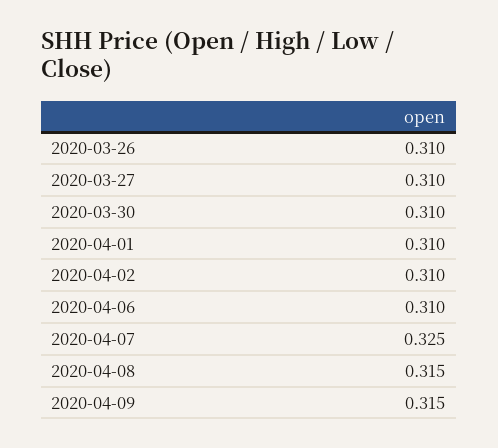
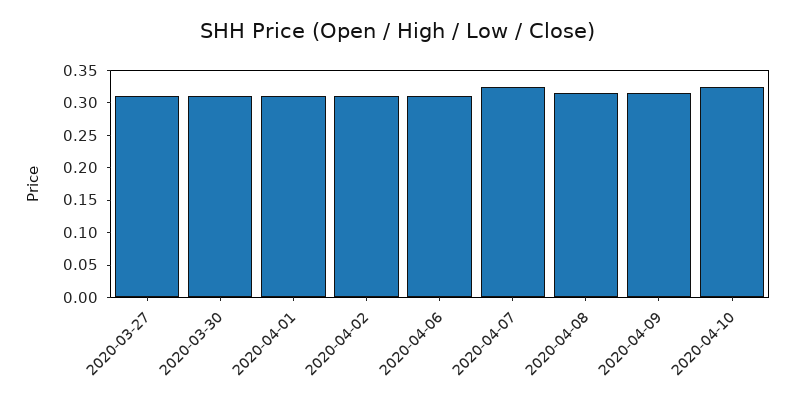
2020-03-26: 0.31 -> none
2020-04-10: none -> 0.325

